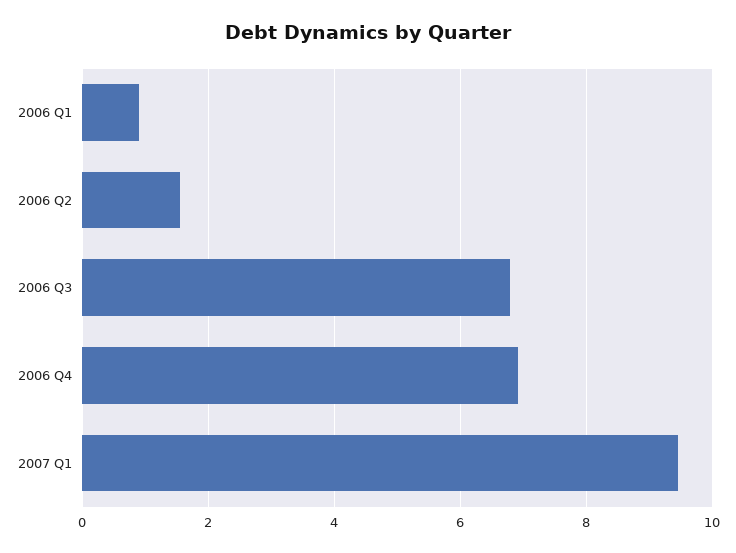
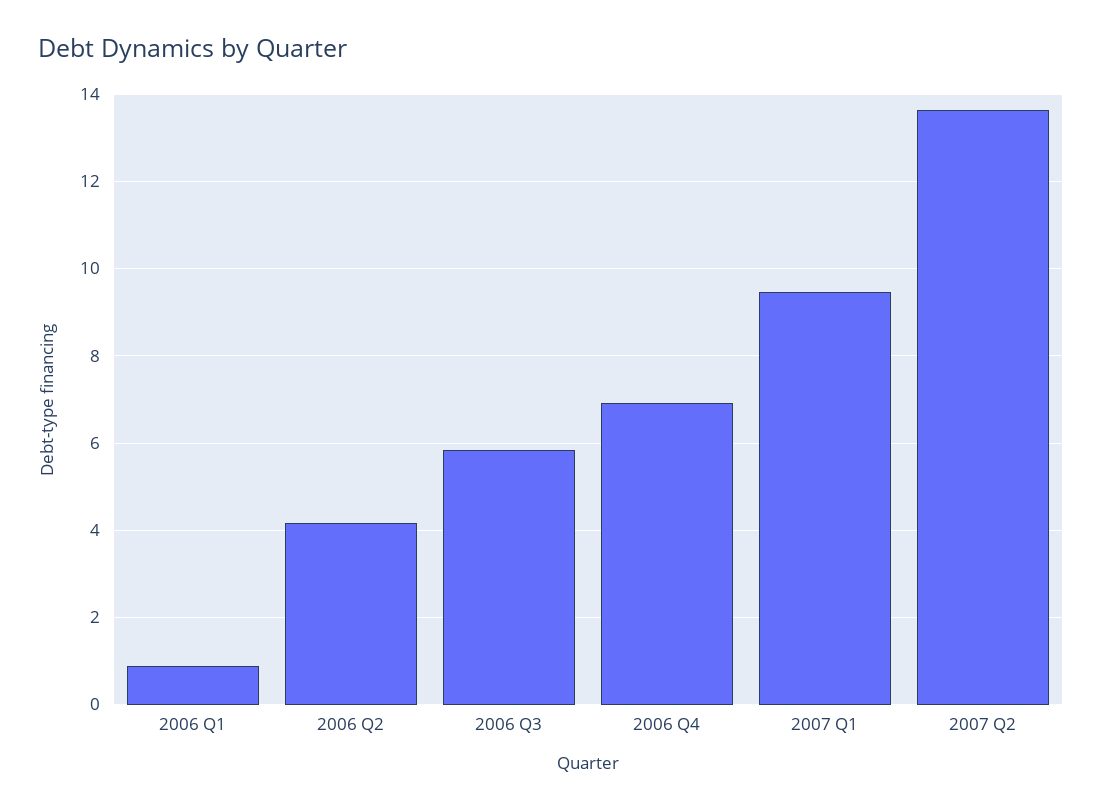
2006 Q2: 1.6 -> 4.2
2006 Q3: 6.8 -> 5.8
2007 Q2: none -> 13.6

